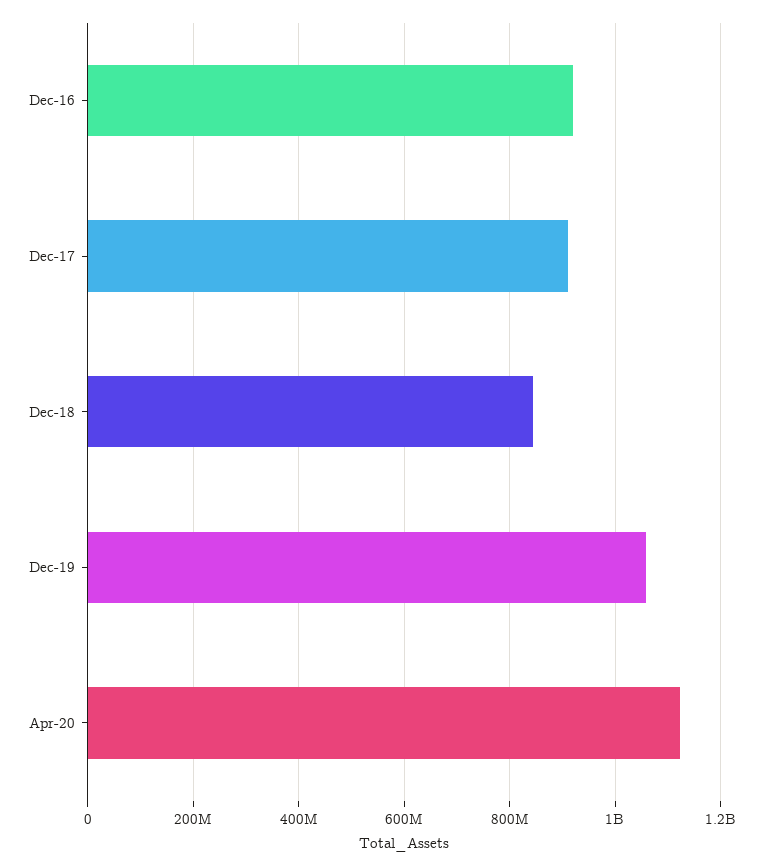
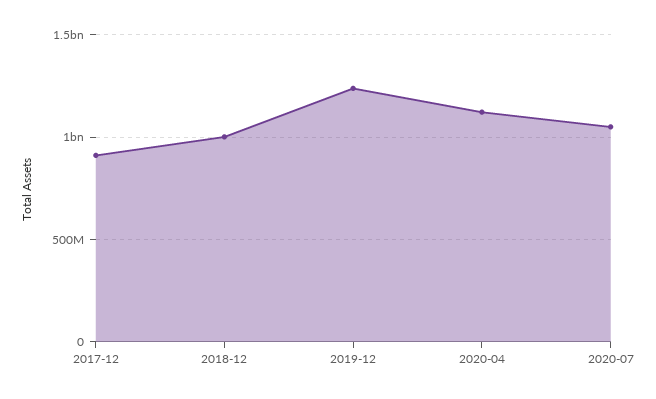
Dec-16: 920000000 -> none
Dec-18: 840000000 -> 1000000000
Dec-19: 1060000000 -> 1250000000
2020-07: none -> 1050000000

